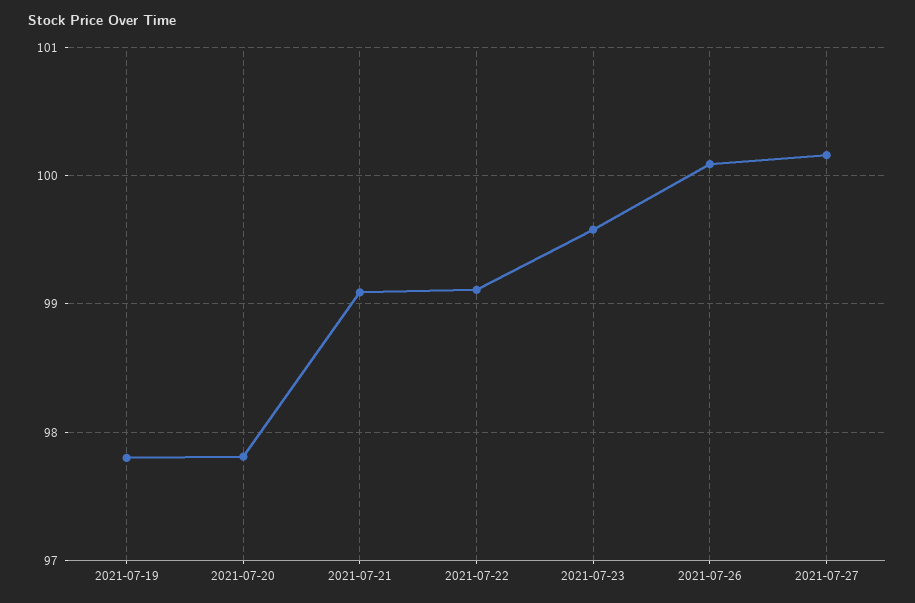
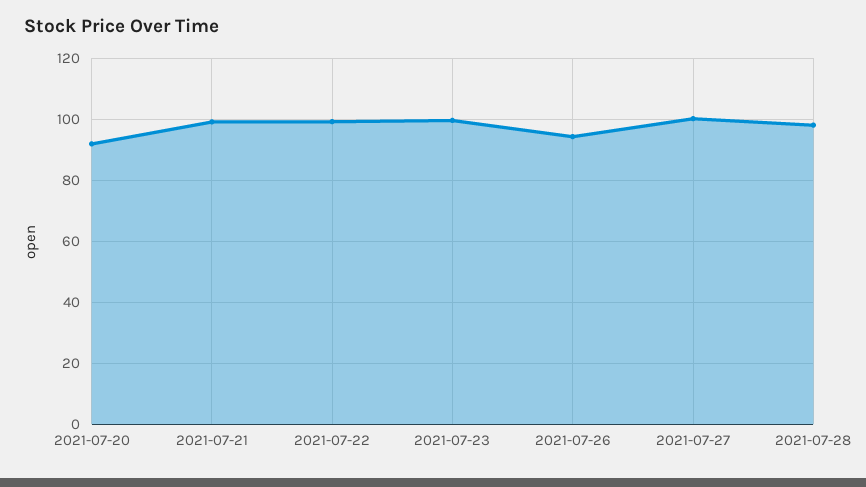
2021-07-19: 97.8 -> none
2021-07-20: 97.8 -> 92
2021-07-26: 100.1 -> 94
2021-07-28: none -> 98

